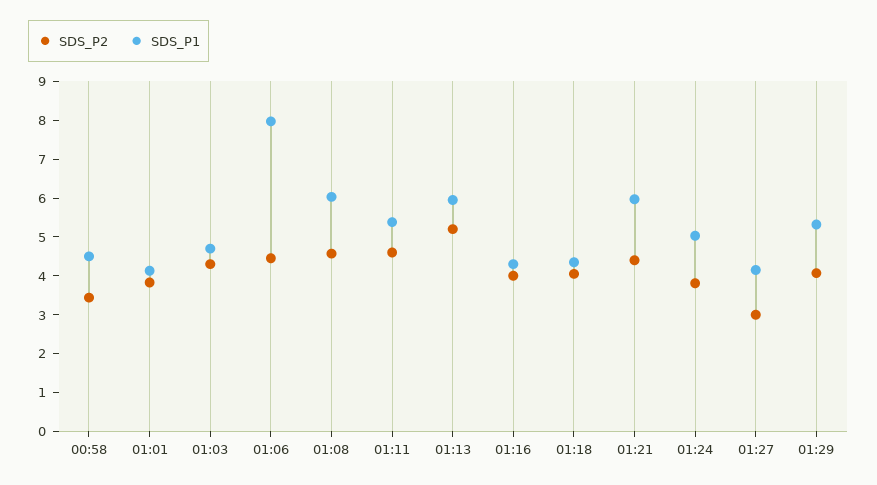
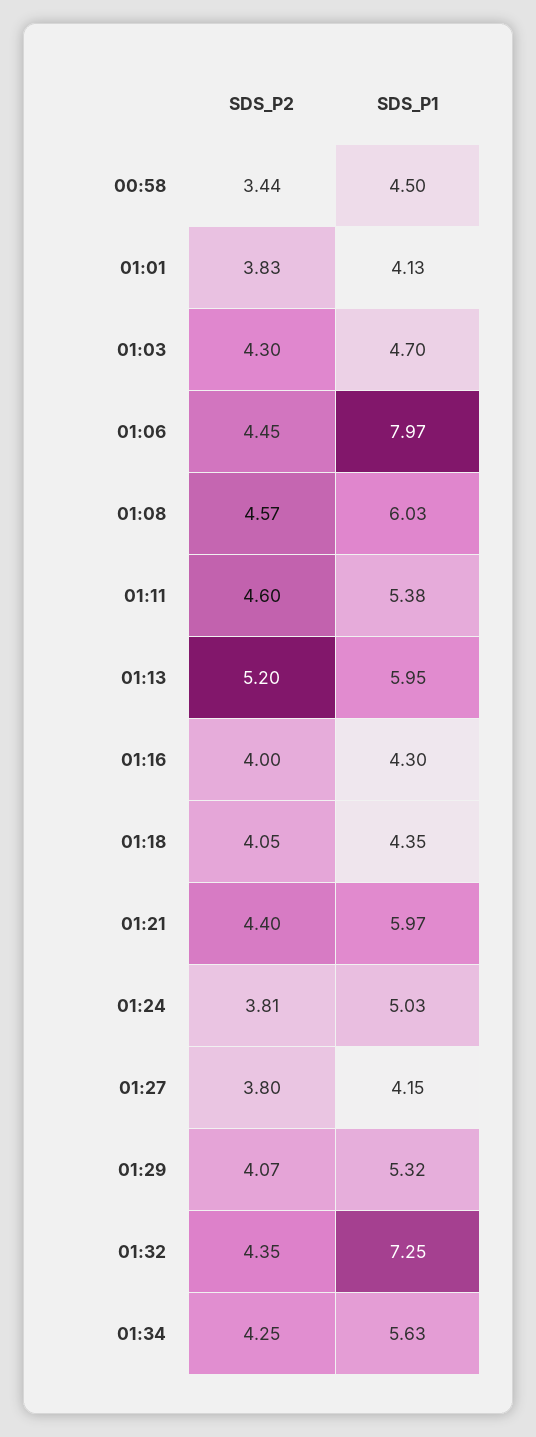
SDS_P2, 01:27: 3 -> 3.8
SDS_P2, 01:32: none -> 4.35
SDS_P1, 01:32: none -> 7.25
SDS_P2, 01:34: none -> 4.25
SDS_P1, 01:34: none -> 5.63

